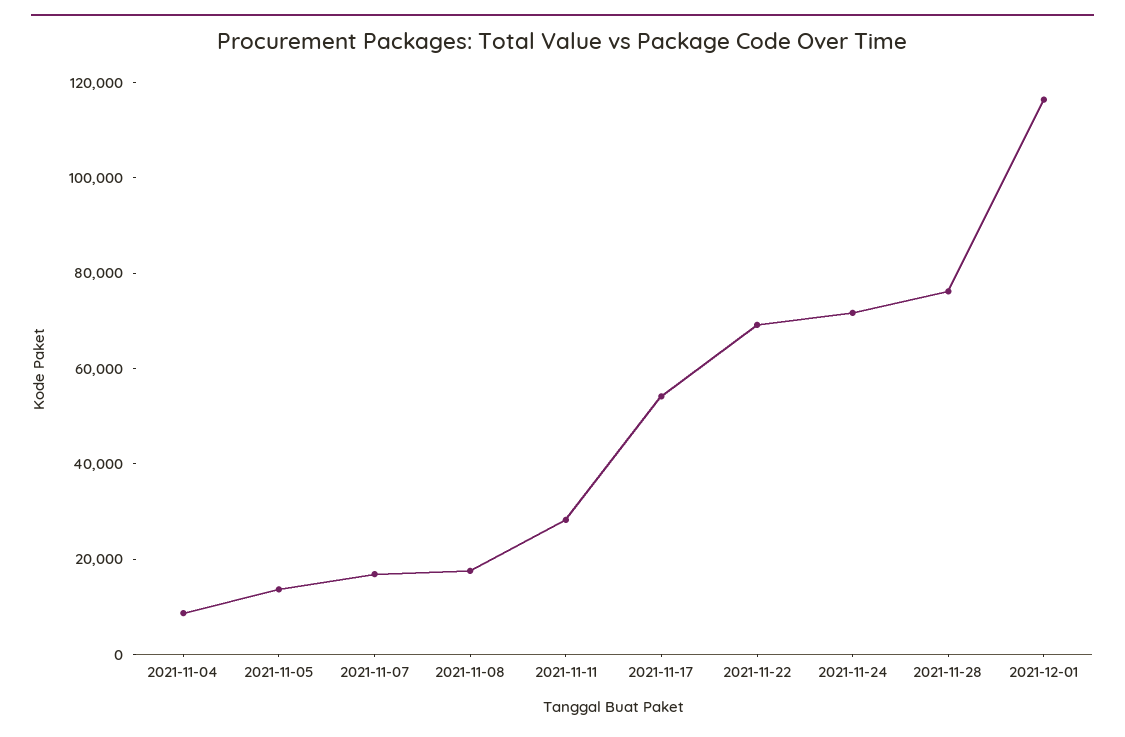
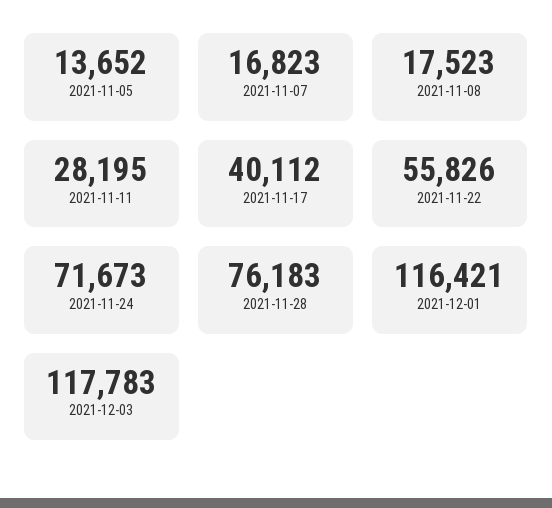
2021-11-04: 10000 -> none
2021-11-17: 55000 -> 40112
2021-11-22: 70000 -> 55826
2021-12-03: none -> 117783

